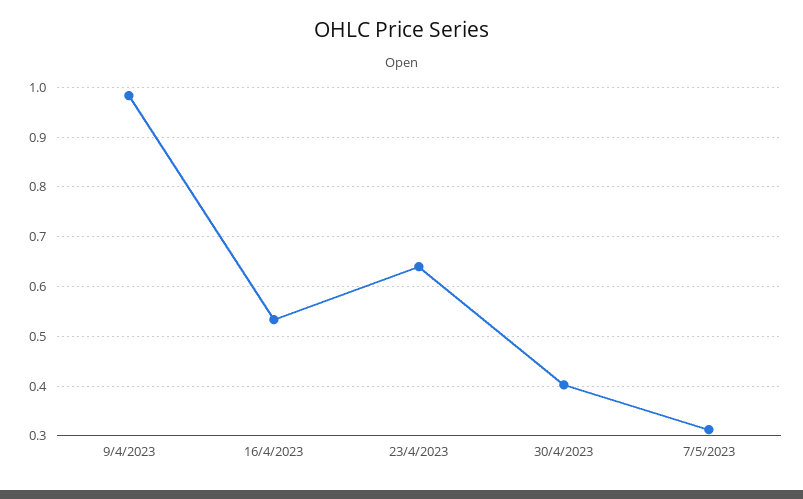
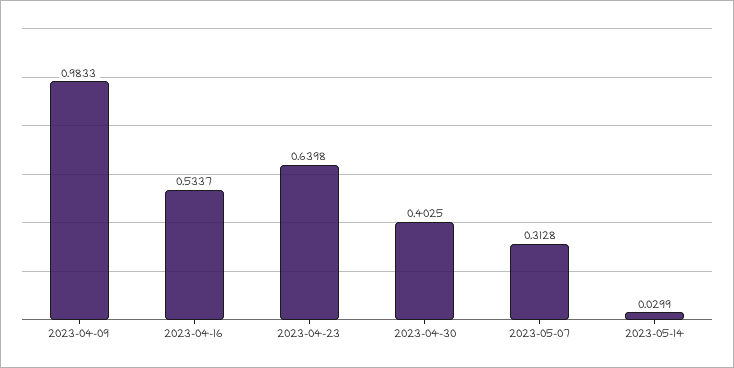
2023-05-14: none -> 0.0299

